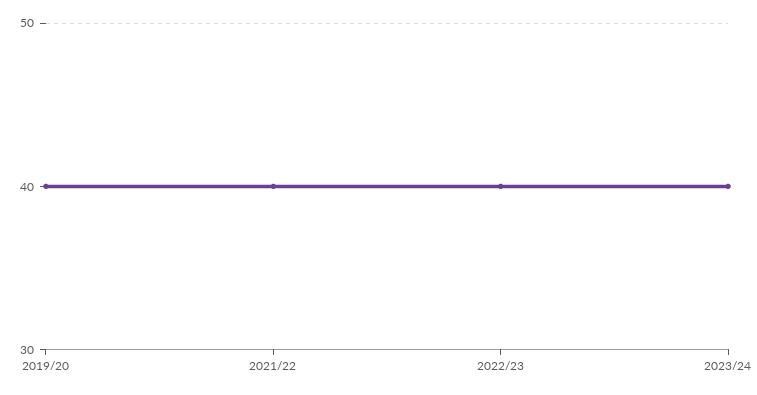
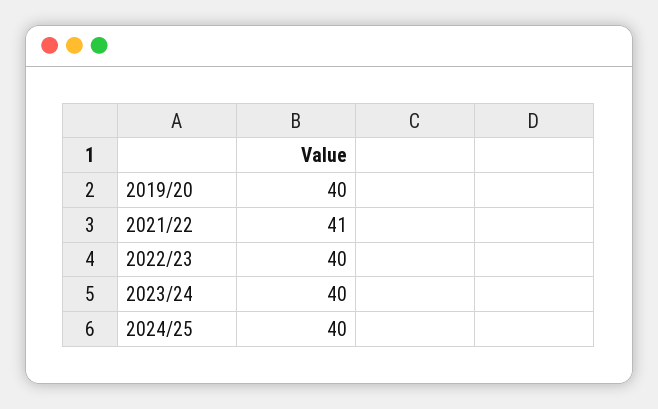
2021/22: 40 -> 41
2024/25: none -> 40

